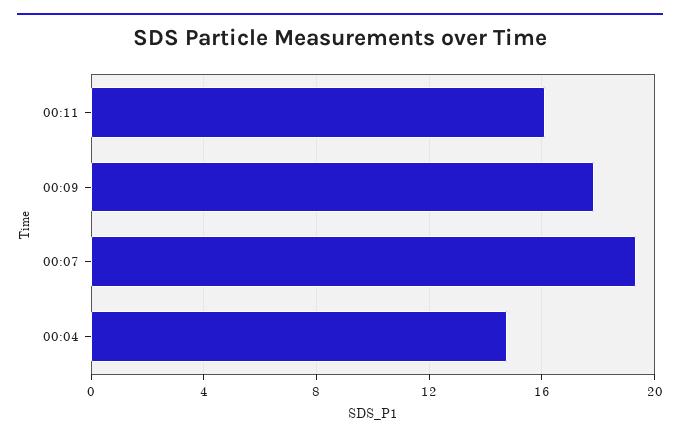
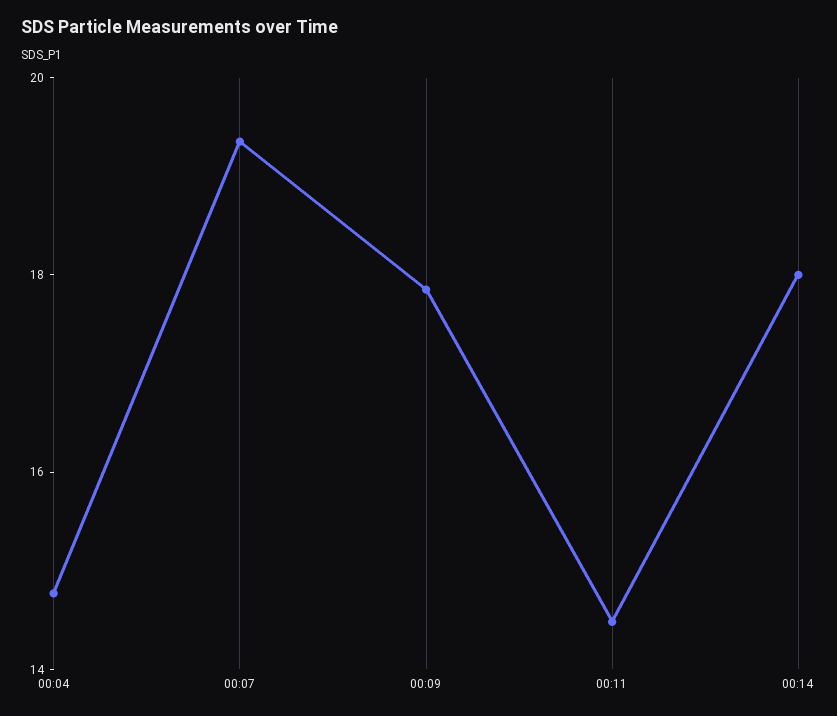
00:11: 16 -> 14.5
00:14: none -> 18

